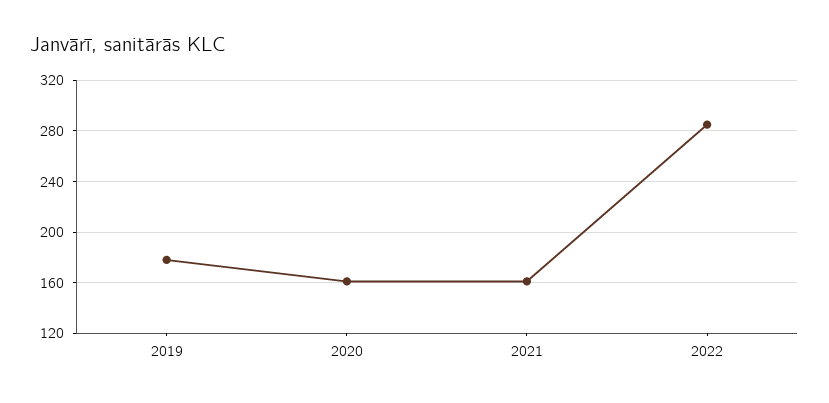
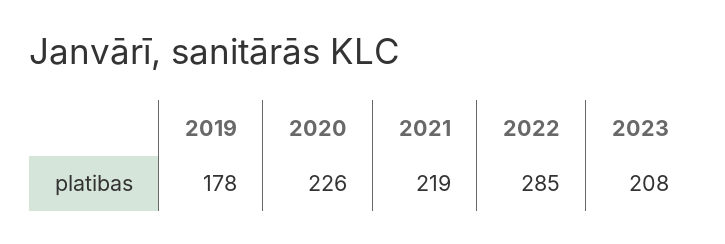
2020: 160 -> 226
2021: 160 -> 219
2023: none -> 208

